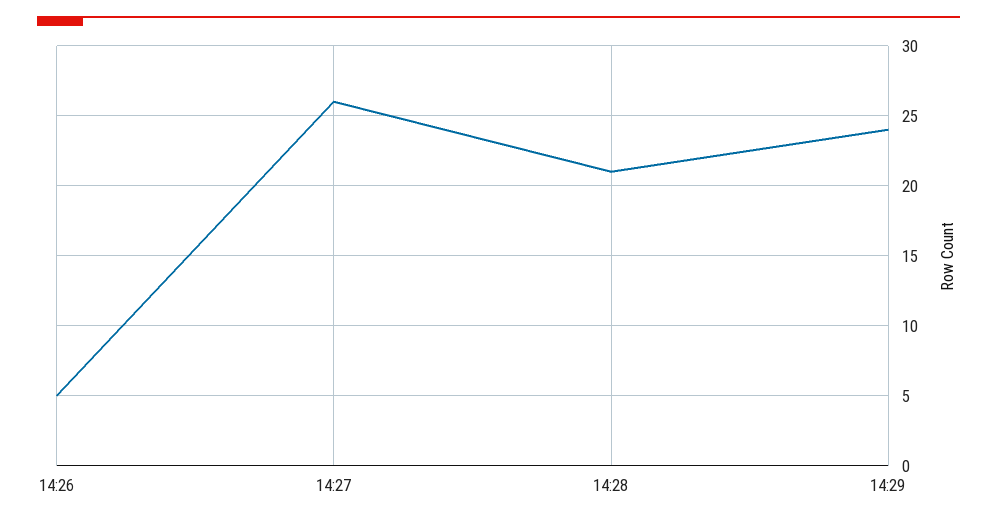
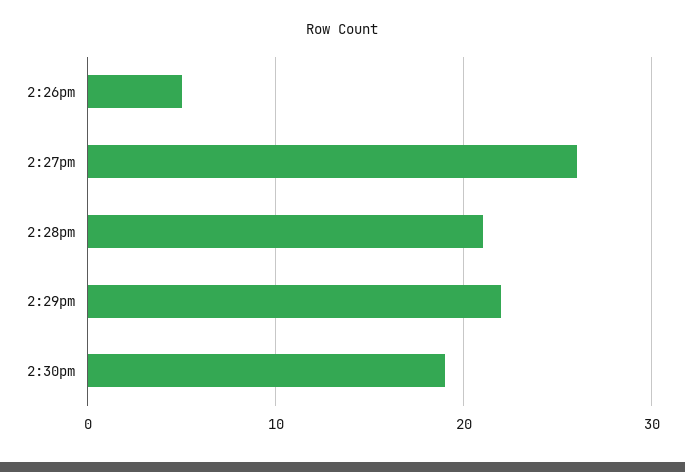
14:29: 24 -> 22
2:30pm: none -> 19

